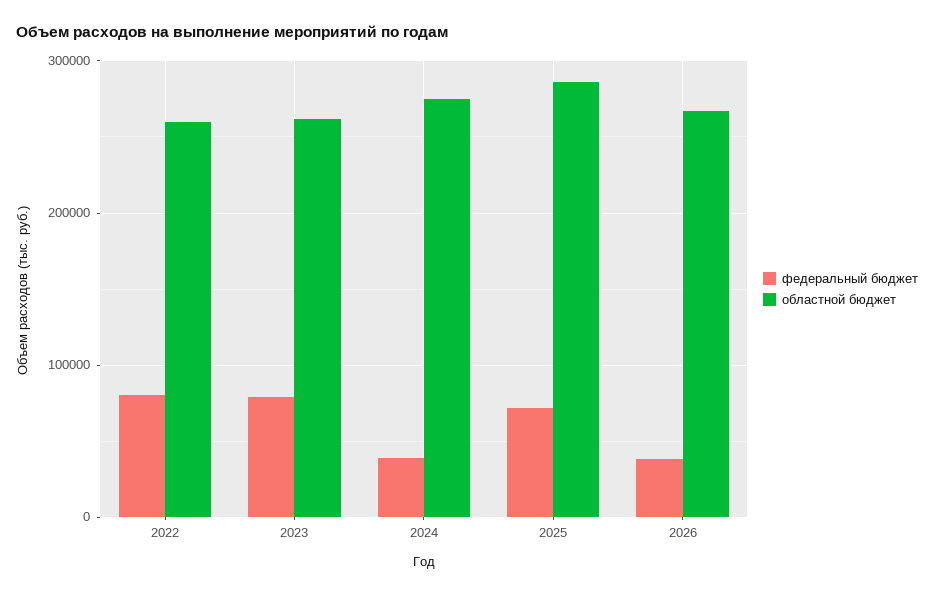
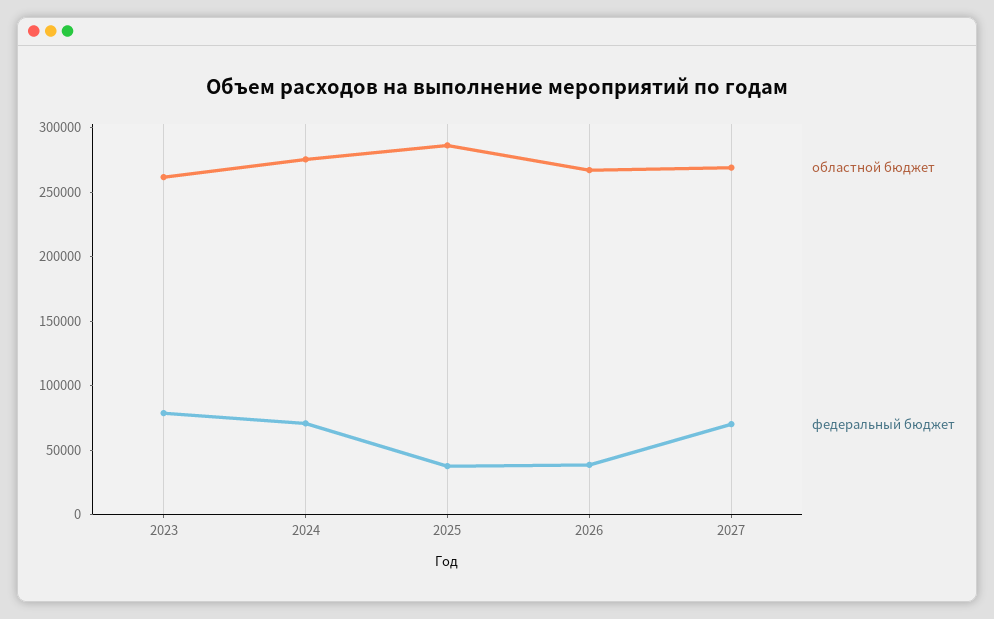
федеральный бюджет, 2022: 80000 -> none
областной бюджет, 2022: 260000 -> none
федеральный бюджет, 2024: 40000 -> 70000
федеральный бюджет, 2025: 70000 -> 40000
областной бюджет, 2027: none -> 270000
федеральный бюджет, 2027: none -> 70000

